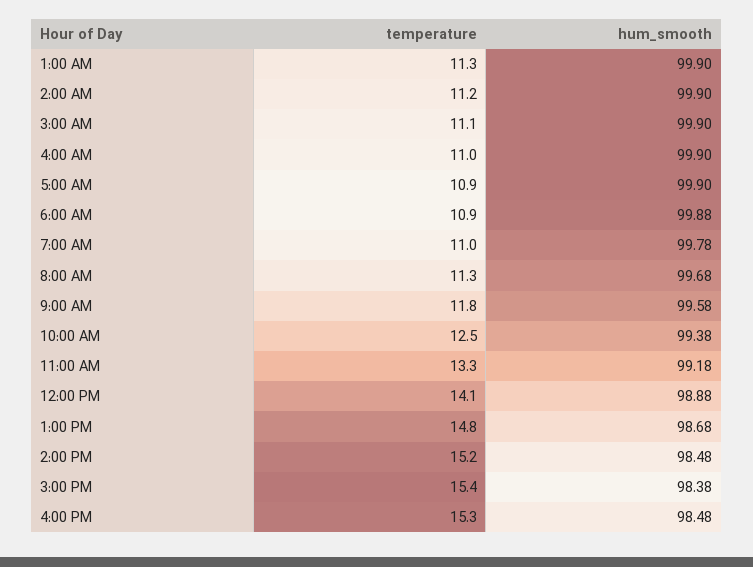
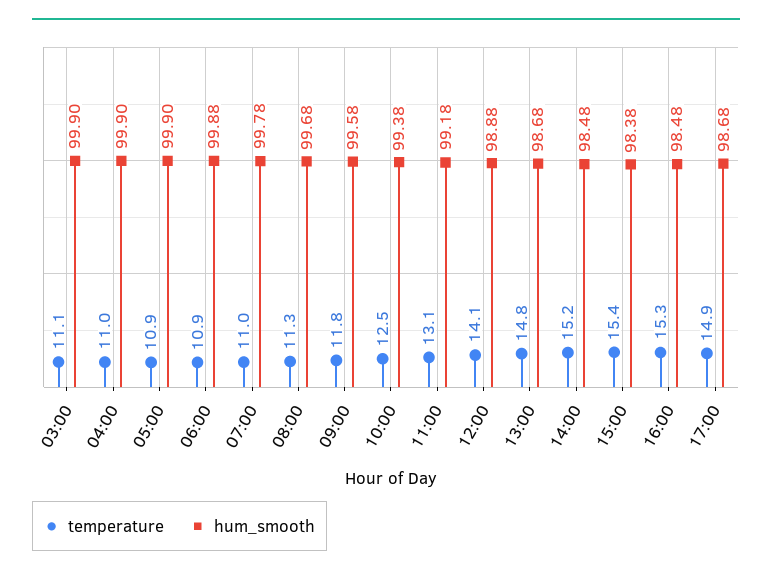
temperature, 1:00 AM: 11.3 -> none
hum_smooth, 1:00 AM: 99.9 -> none
temperature, 2:00 AM: 11.2 -> none
hum_smooth, 2:00 AM: 99.9 -> none
temperature, 11:00 AM: 13.3 -> 13.1
temperature, 17:00: none -> 14.9
hum_smooth, 17:00: none -> 98.68

